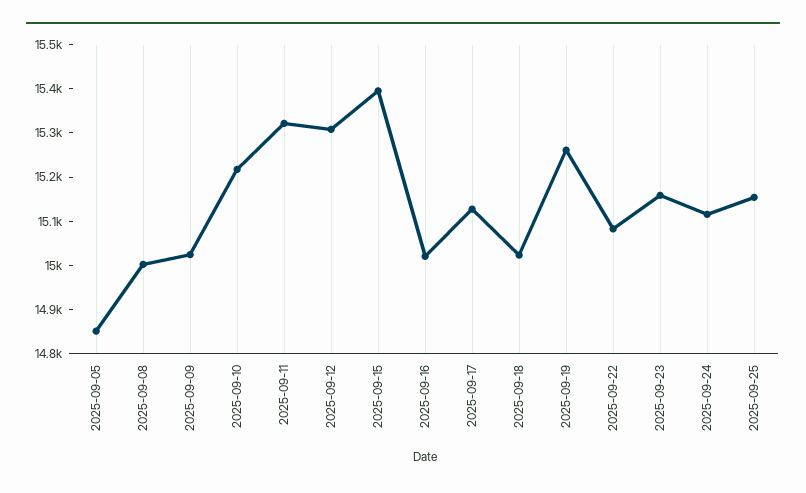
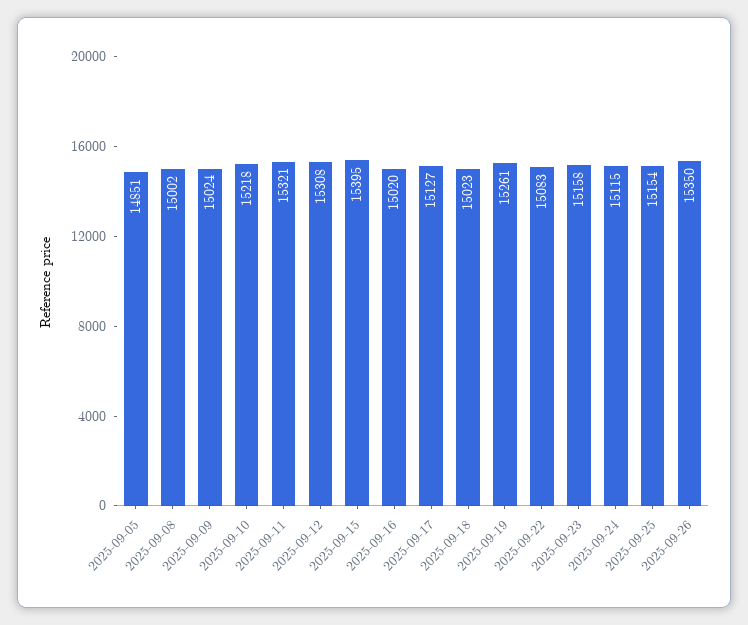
2025-09-26: none -> 15350

